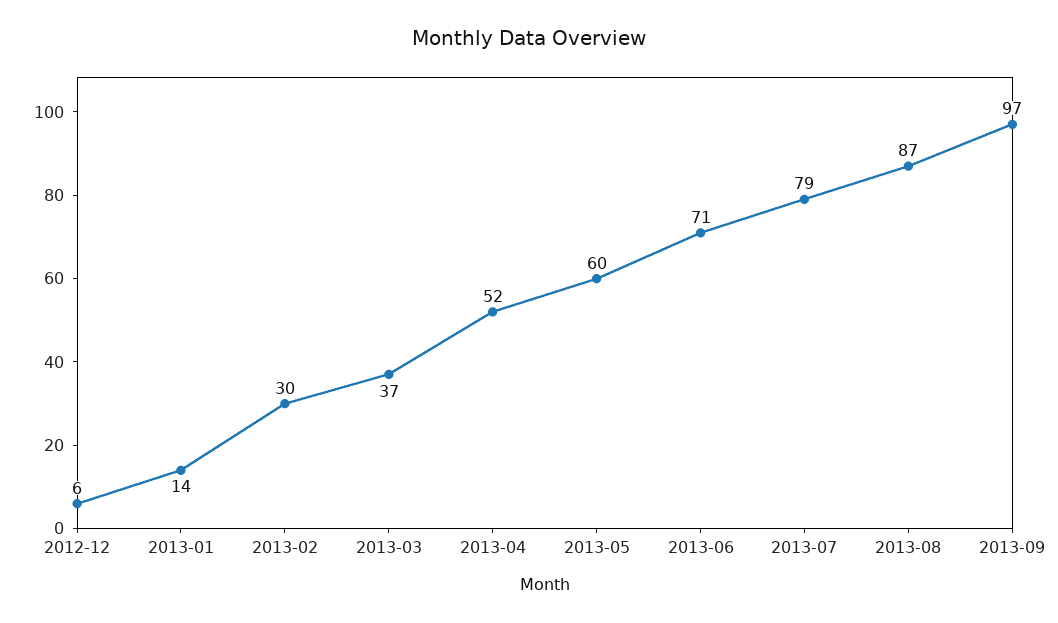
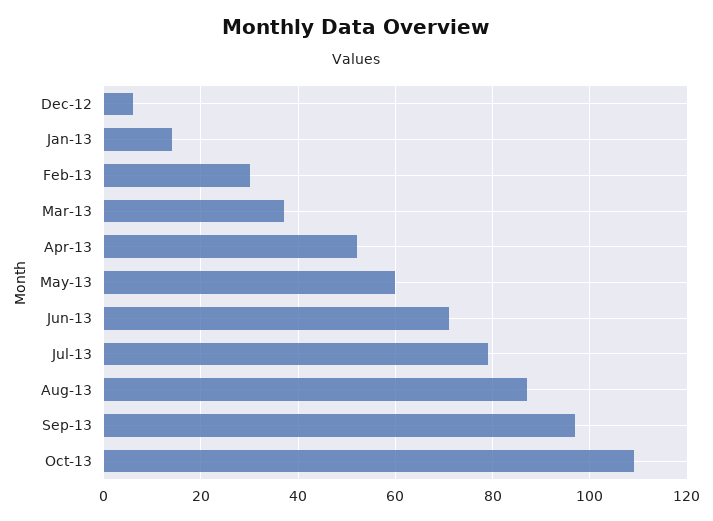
Oct-13: none -> 110

